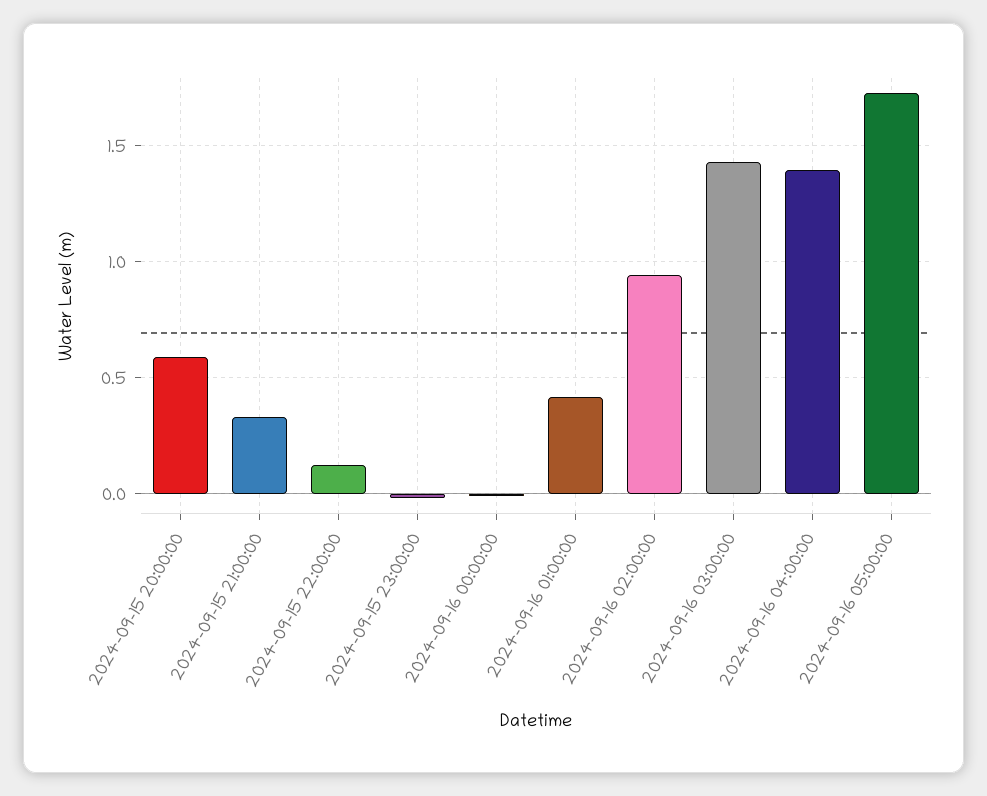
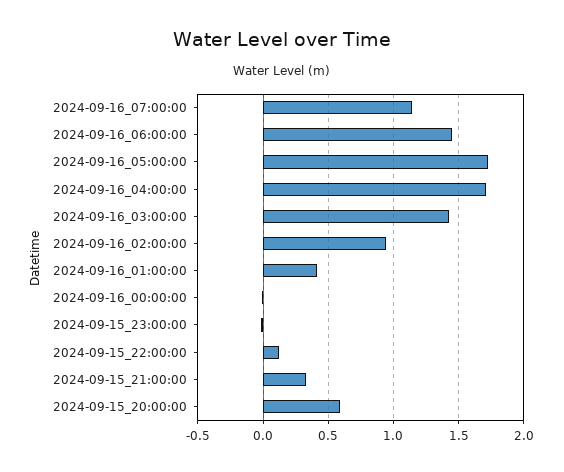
2024-09-16 04:00:00: 1.4 -> 1.7
2024-09-16_07:00:00: none -> 1.15
2024-09-16_06:00:00: none -> 1.45

